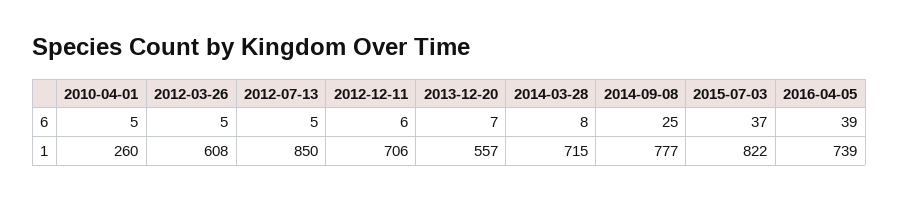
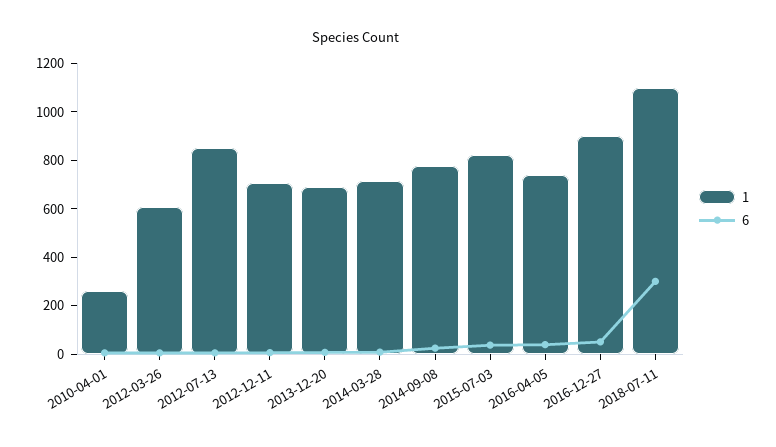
1, 2013-12-20: 557 -> 700
1, 2016-12-27: none -> 900
6, 2016-12-27: none -> 50
1, 2018-07-11: none -> 1100
6, 2018-07-11: none -> 300

